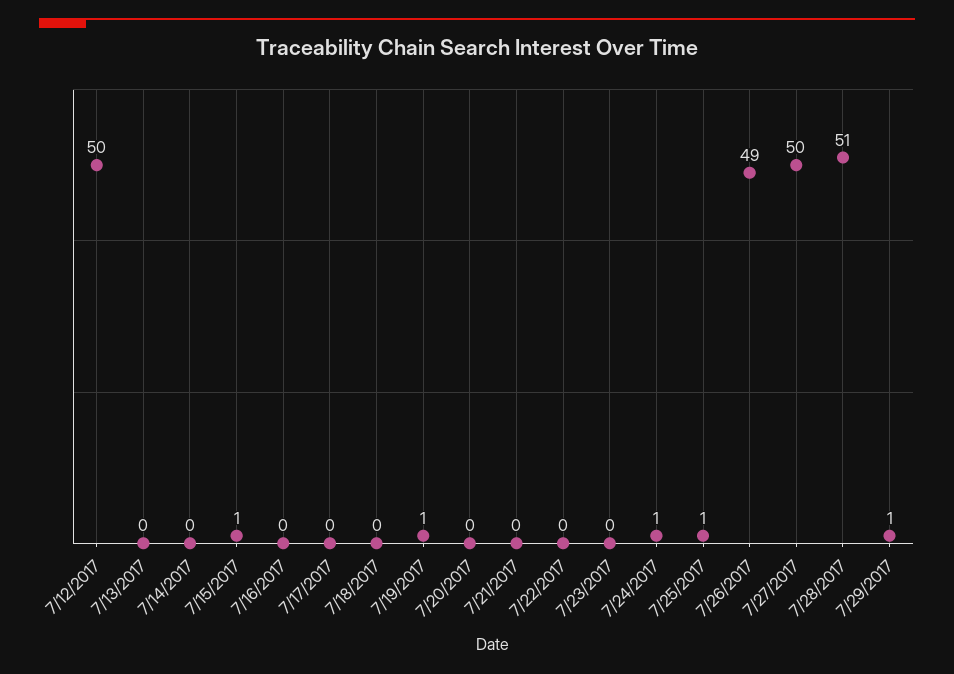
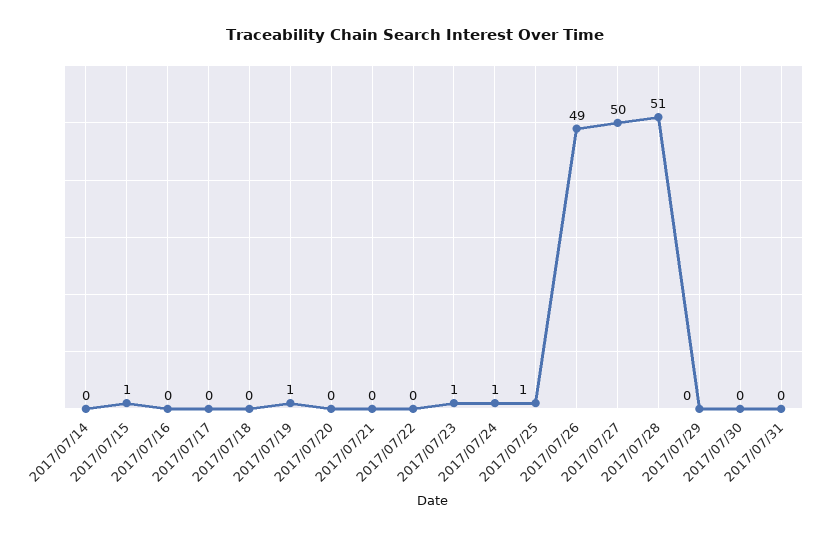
7/12/2017: 50 -> none
7/13/2017: 0 -> none
7/23/2017: 0 -> 1
7/29/2017: 1 -> 0
2017/07/30: none -> 0
2017/07/31: none -> 0

